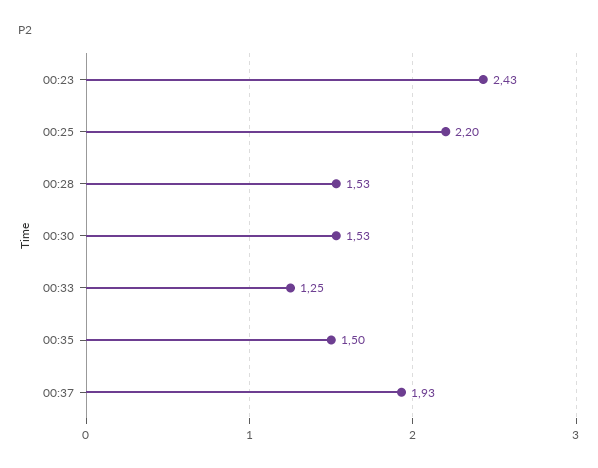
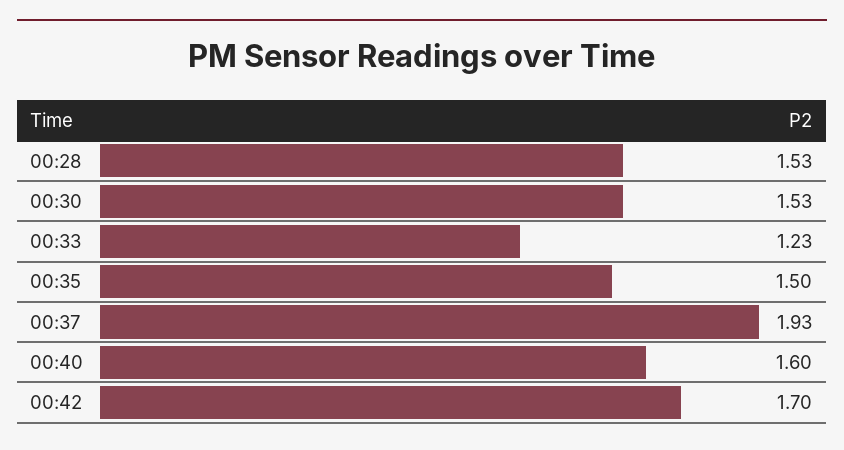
00:23: 2.43 -> none
00:25: 2.2 -> none
00:33: 1.25 -> 1.23
00:40: none -> 1.6
00:42: none -> 1.7

